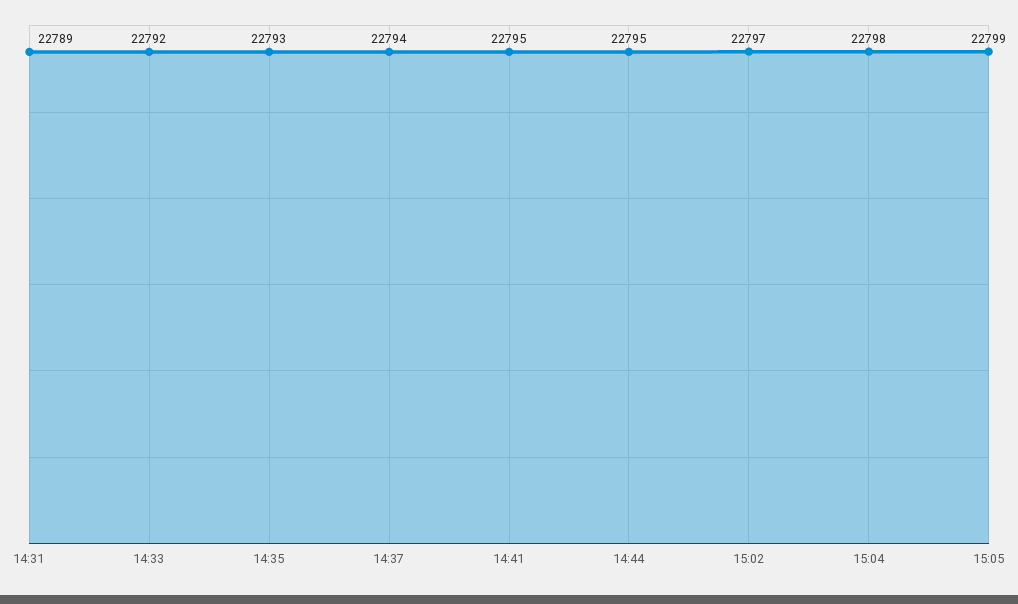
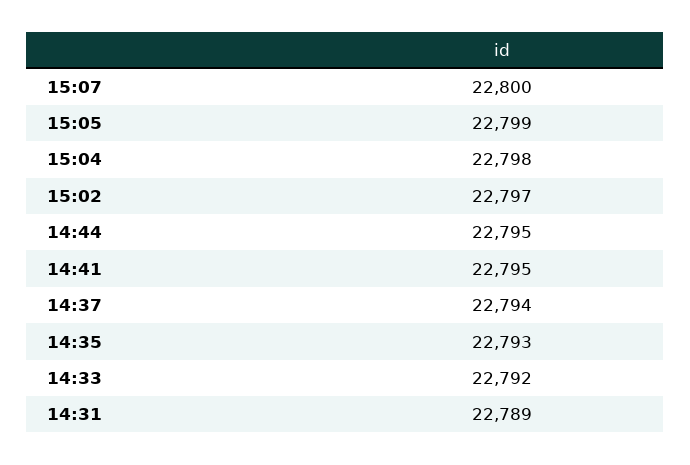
15:07: none -> 22800

